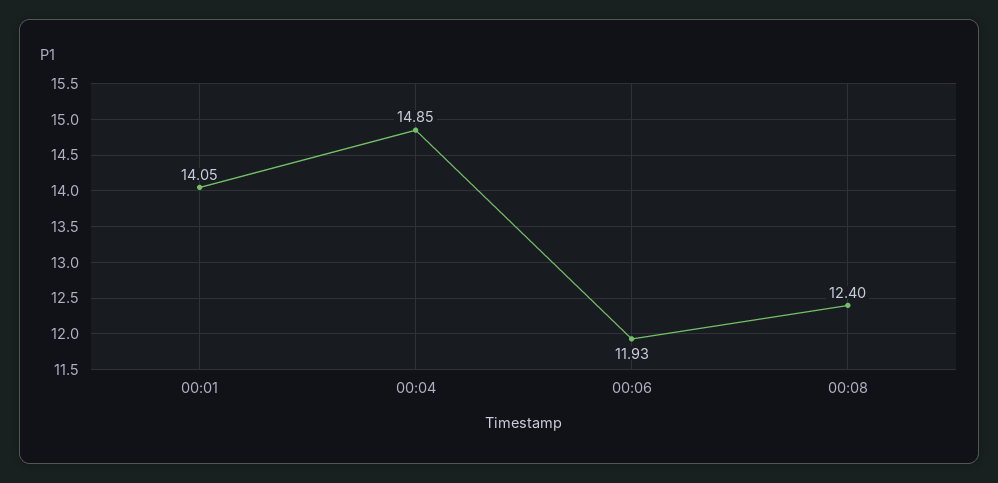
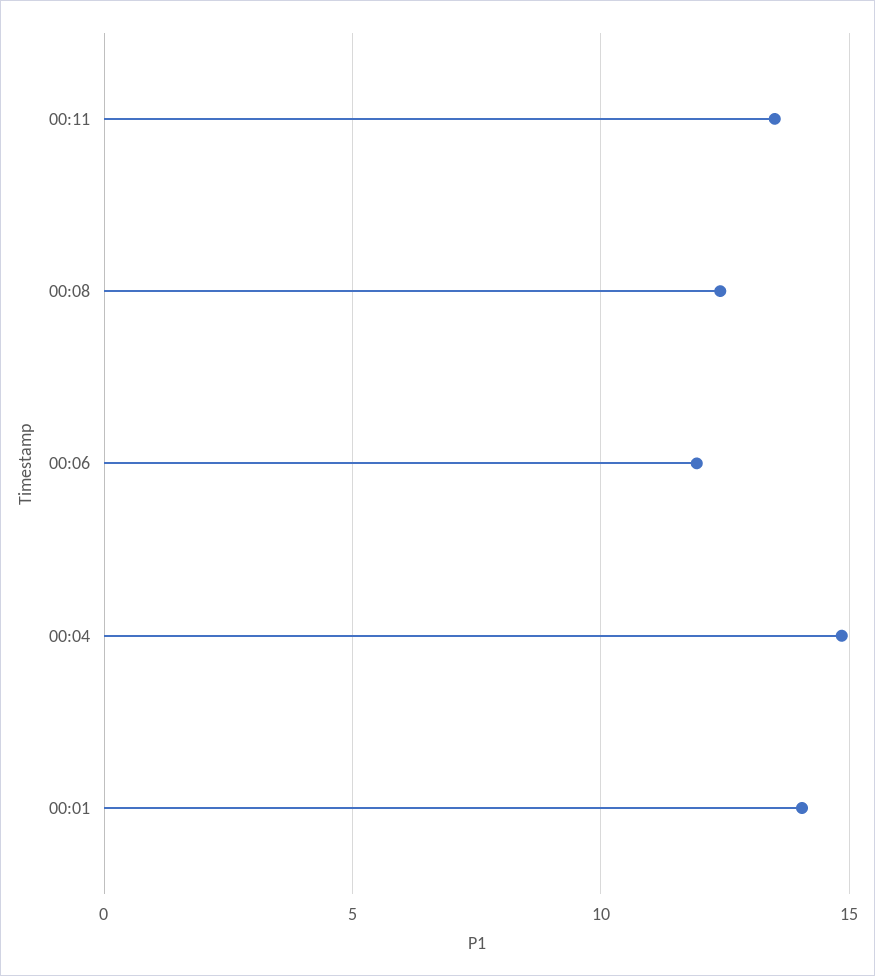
00:11: none -> 13.5

